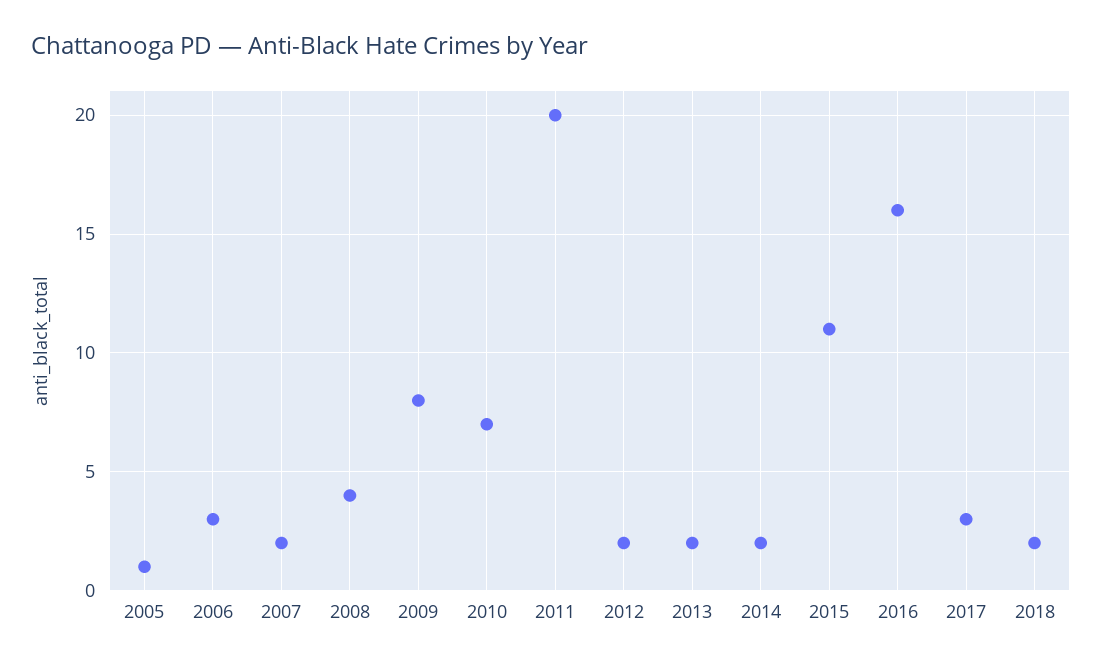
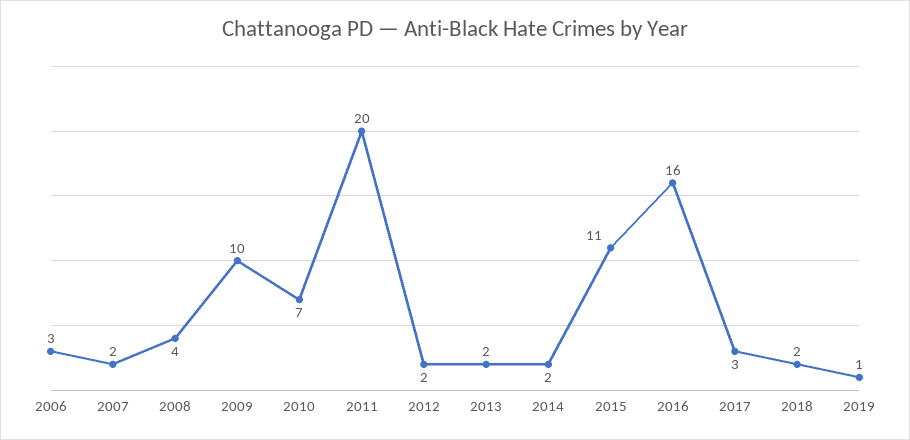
2005: 1 -> none
2009: 8 -> 10
2019: none -> 1

